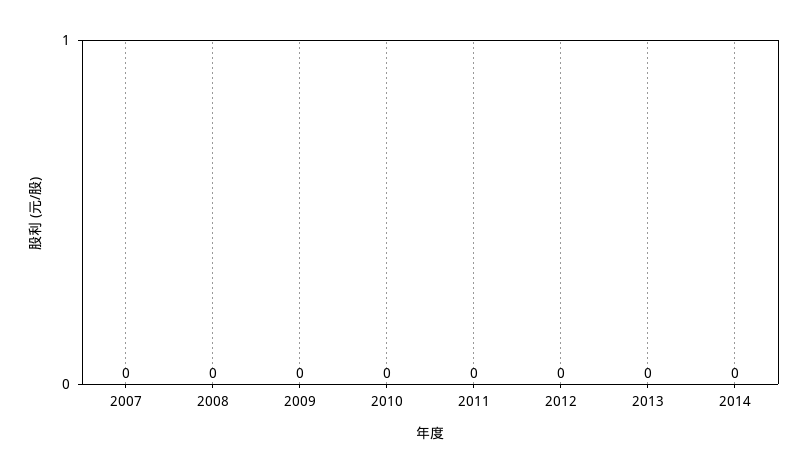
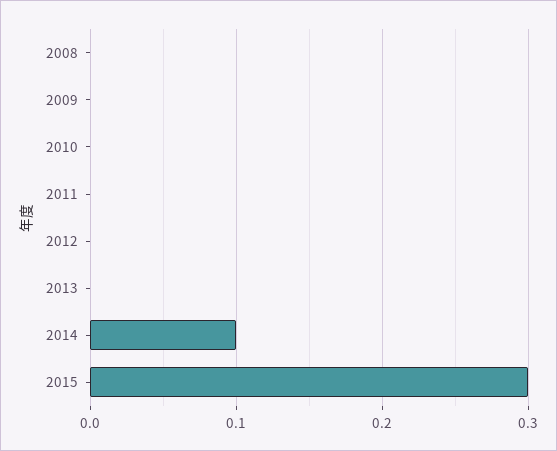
2007: 0 -> none
2014: 0 -> 0.1
2015: none -> 0.3

